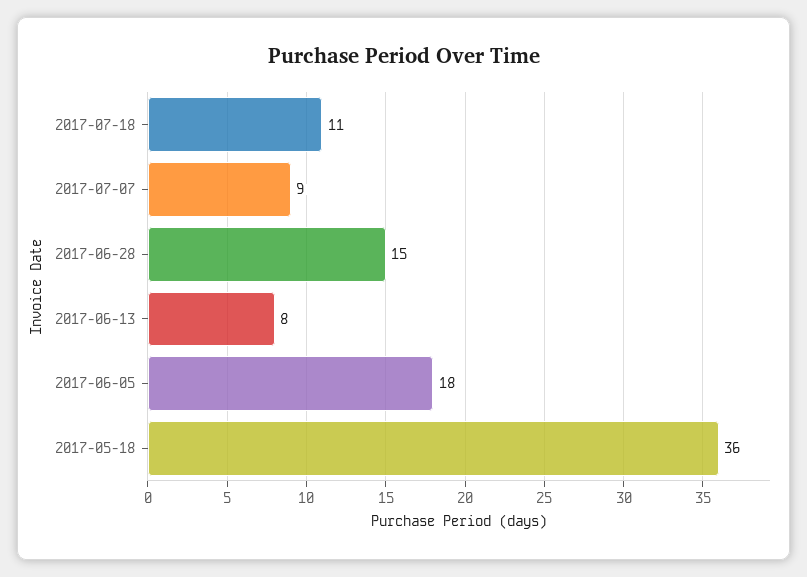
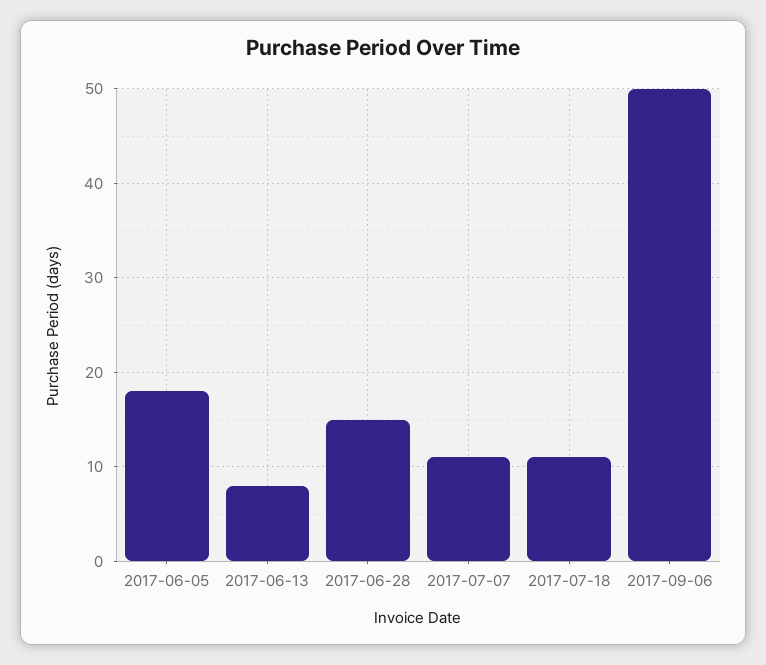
2017-07-07: 9 -> 11
2017-05-18: 36 -> none
2017-09-06: none -> 50

